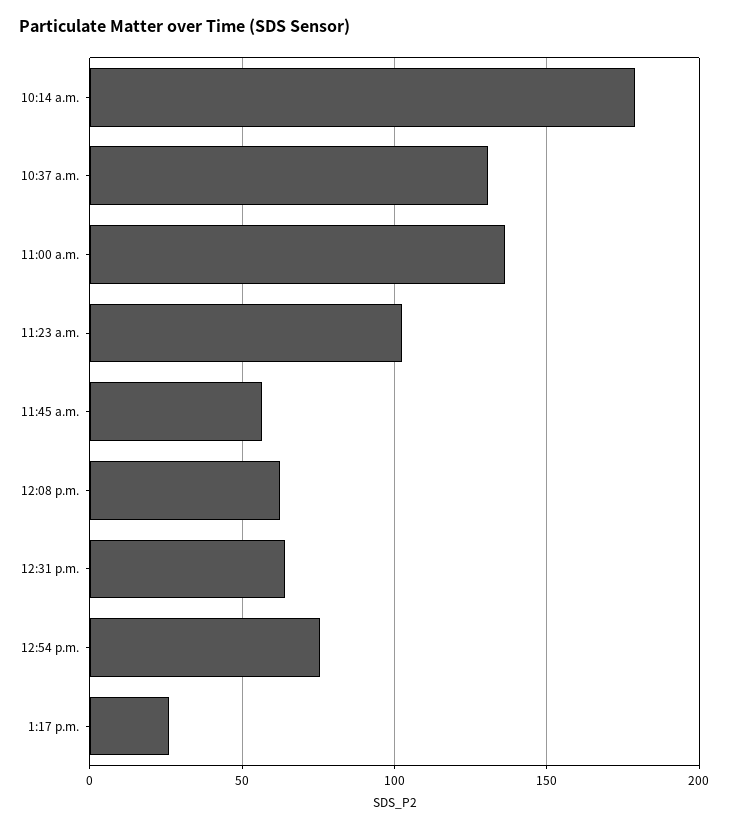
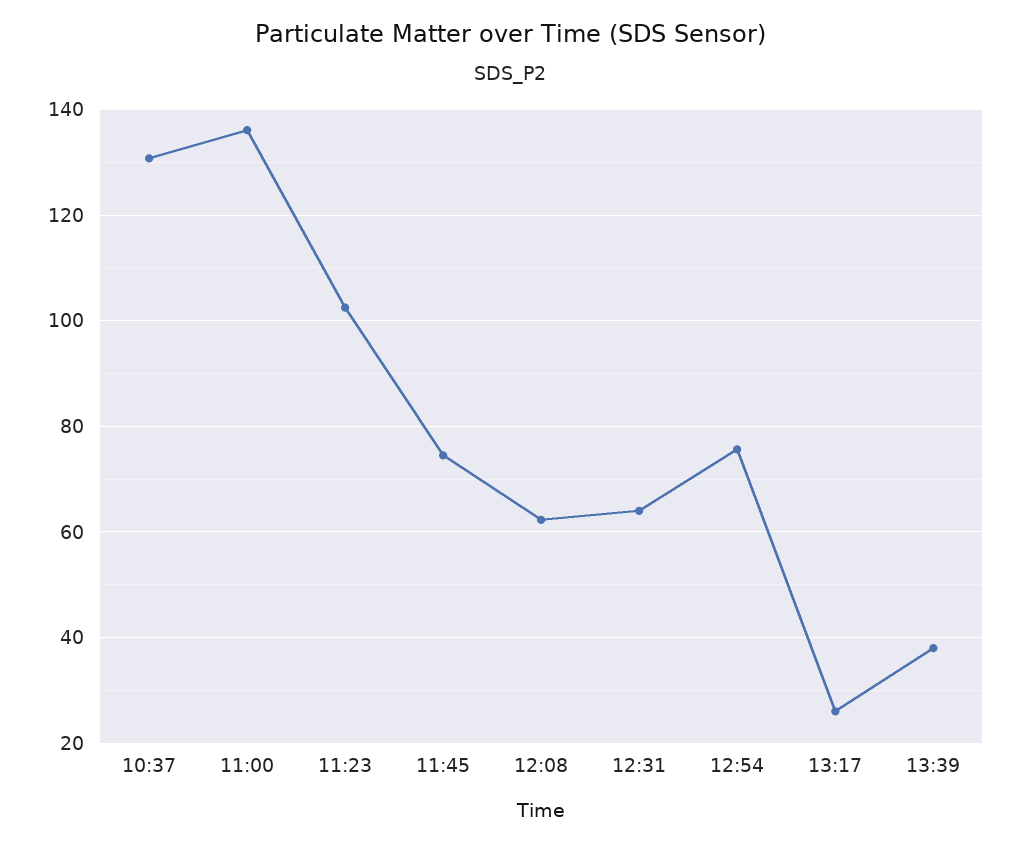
10:14 a.m.: 180 -> none
11:45 a.m.: 55 -> 74
13:39: none -> 38

